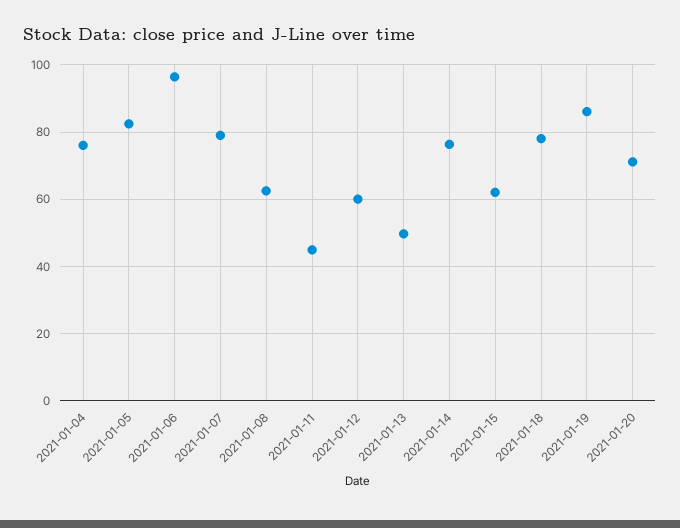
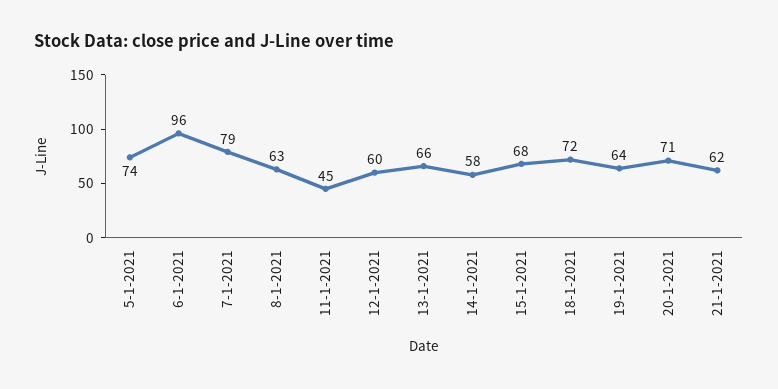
2021-01-04: 76 -> none
2021-01-05: 82 -> 74
2021-01-13: 50 -> 66
2021-01-14: 76 -> 58
2021-01-15: 62 -> 68
2021-01-18: 78 -> 72
2021-01-19: 86 -> 64
21-1-2021: none -> 62

